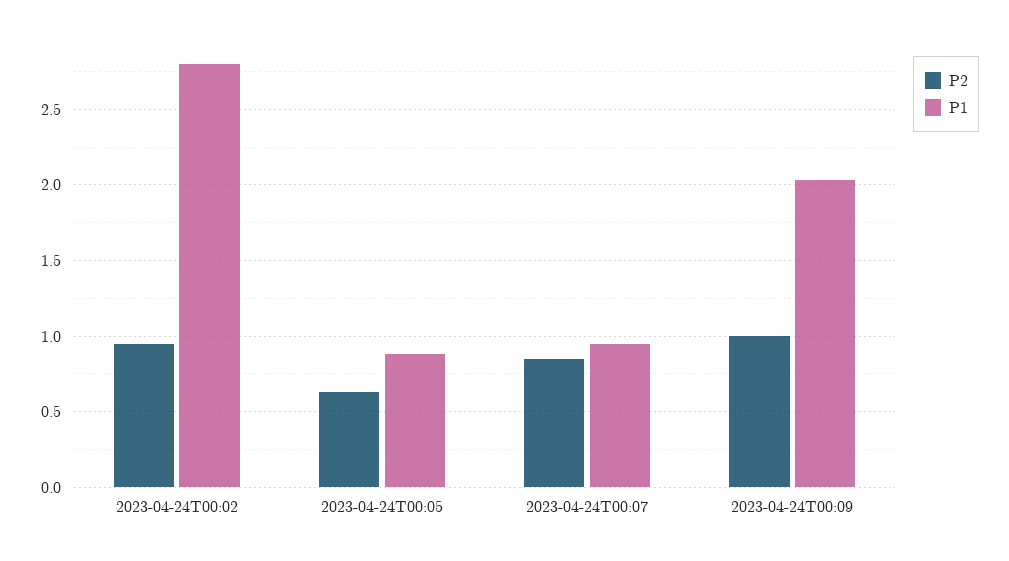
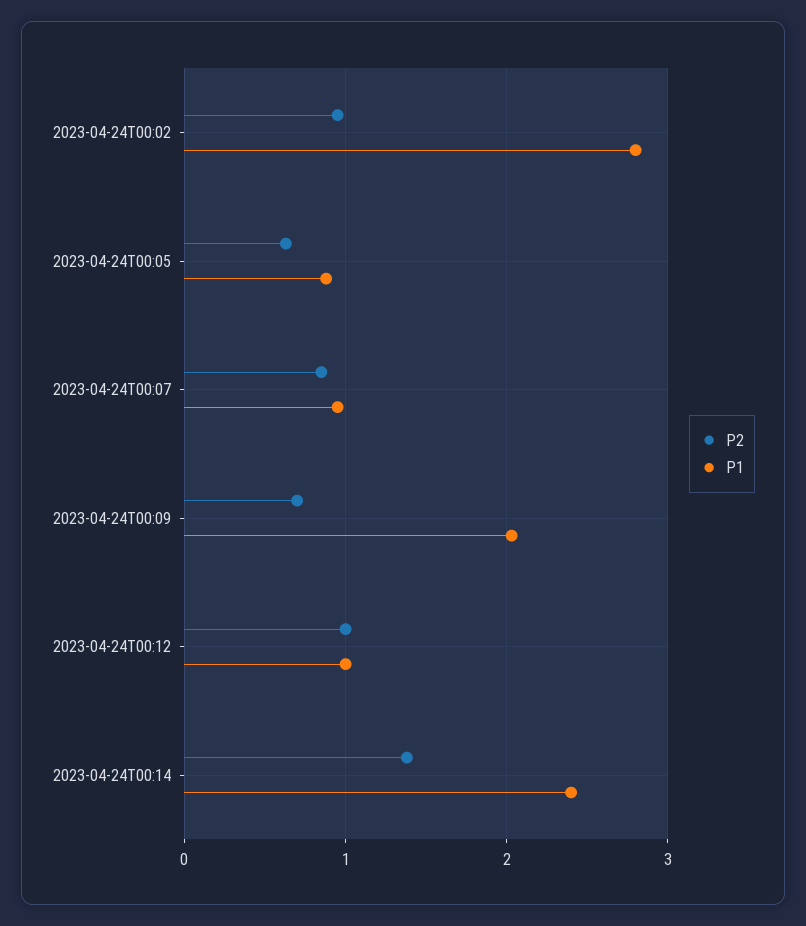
P2, 2023-04-24T00:09: 1 -> 0.7
P2, 2023-04-24T00:12: none -> 1
P1, 2023-04-24T00:12: none -> 1
P2, 2023-04-24T00:14: none -> 1.4
P1, 2023-04-24T00:14: none -> 2.4

